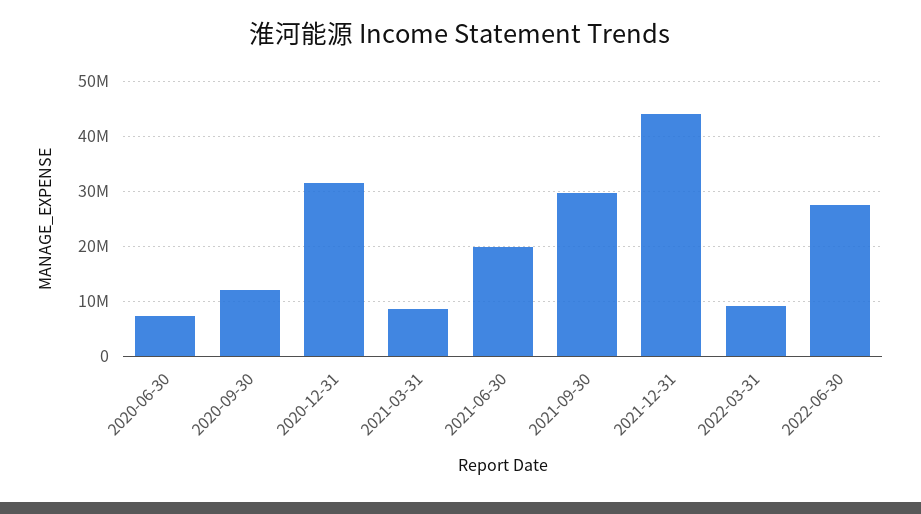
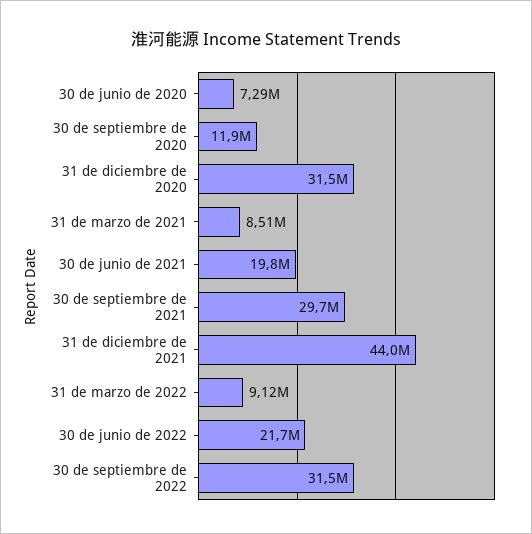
2022-06-30: 28000000 -> 21700000
30 de septiembre de 2022: none -> 31500000

